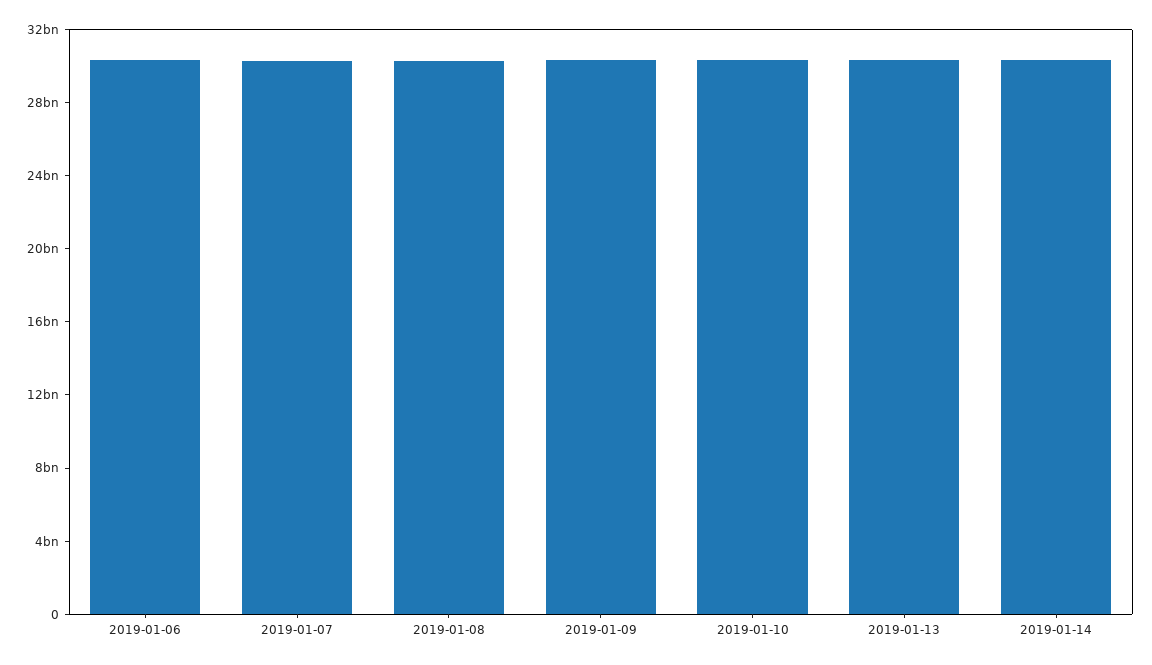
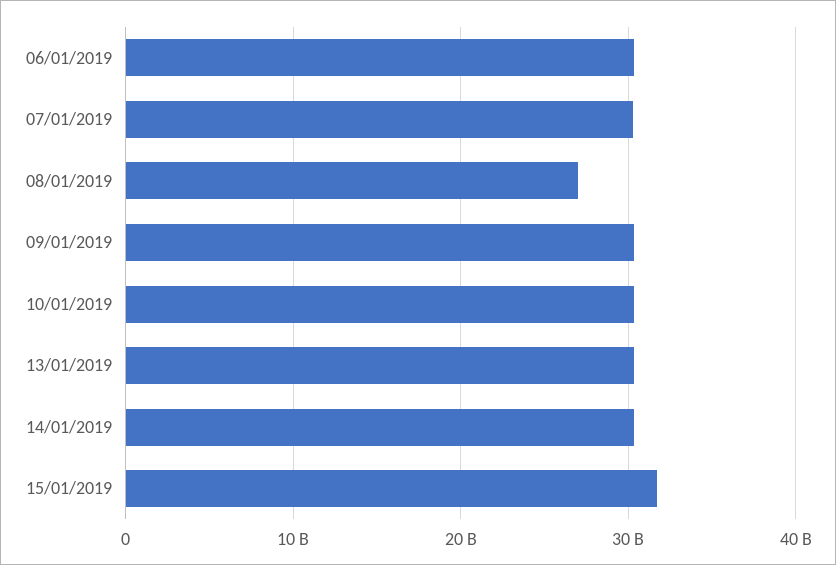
2019-01-08: 30000000000 -> 27000000000
15/01/2019: none -> 32000000000

